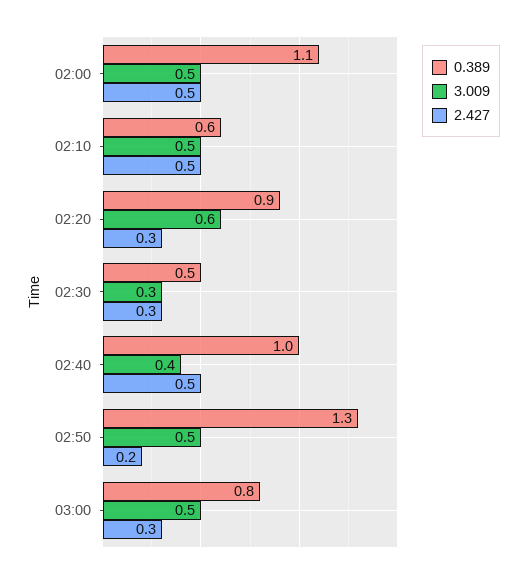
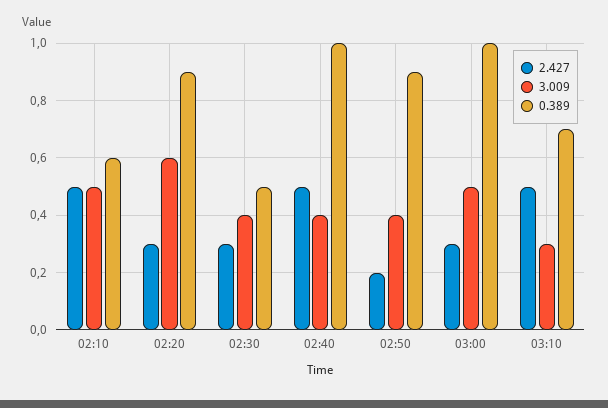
0.389, 02:00: 1.1 -> none
3.009, 02:00: 0.5 -> none
2.427, 02:00: 0.5 -> none
3.009, 02:30: 0.3 -> 0.4
0.389, 02:50: 1.3 -> 0.9
3.009, 02:50: 0.5 -> 0.4
0.389, 03:00: 0.8 -> 1
2.427, 03:10: none -> 0.5
3.009, 03:10: none -> 0.3
0.389, 03:10: none -> 0.7

